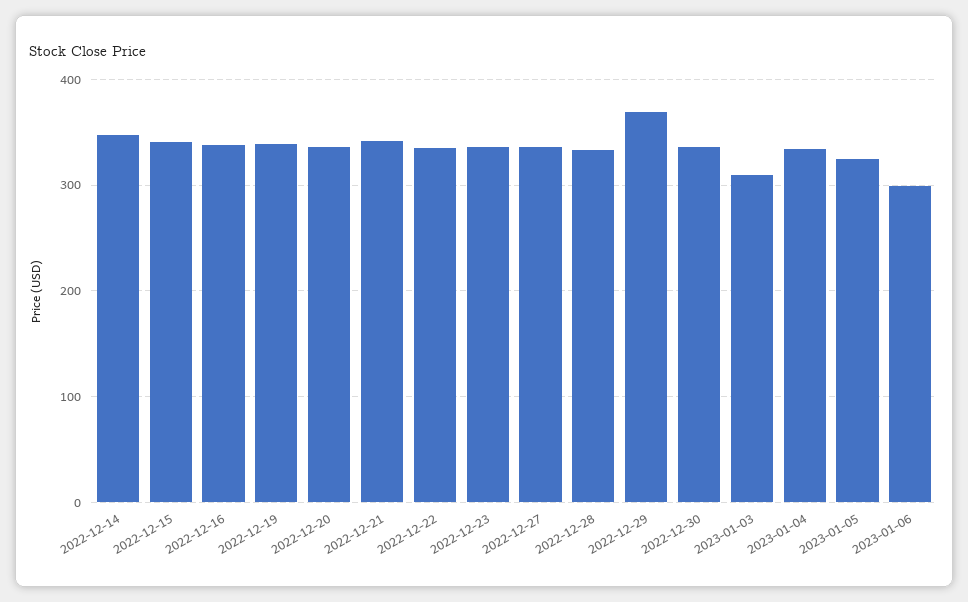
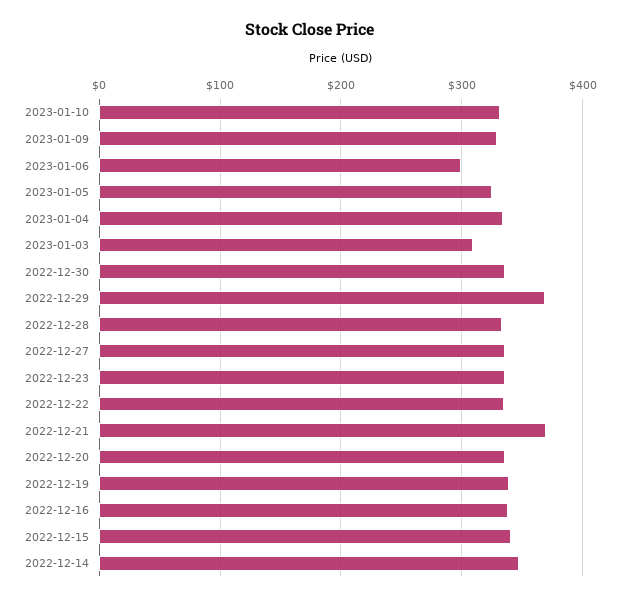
2022-12-21: 340 -> 370
2023-01-10: none -> 330
2023-01-09: none -> 330

